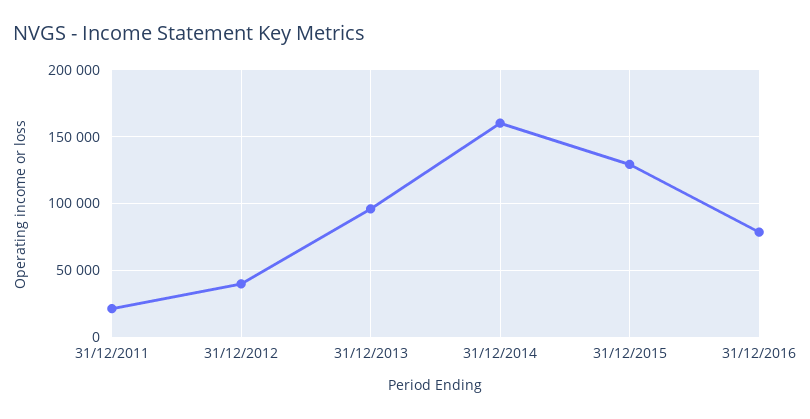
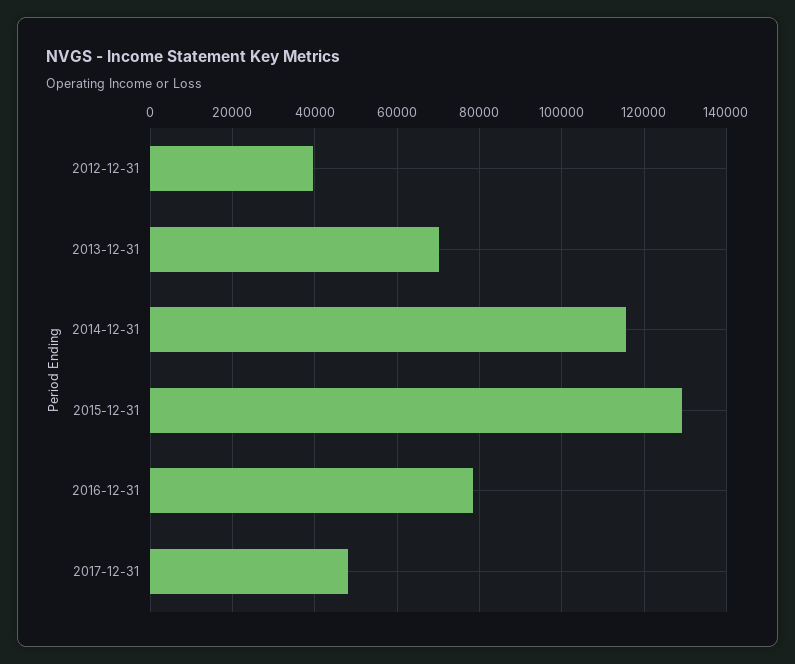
31/12/2011: 20000 -> none
31/12/2013: 95000 -> 70000
31/12/2014: 160000 -> 116000
2017-12-31: none -> 48000

